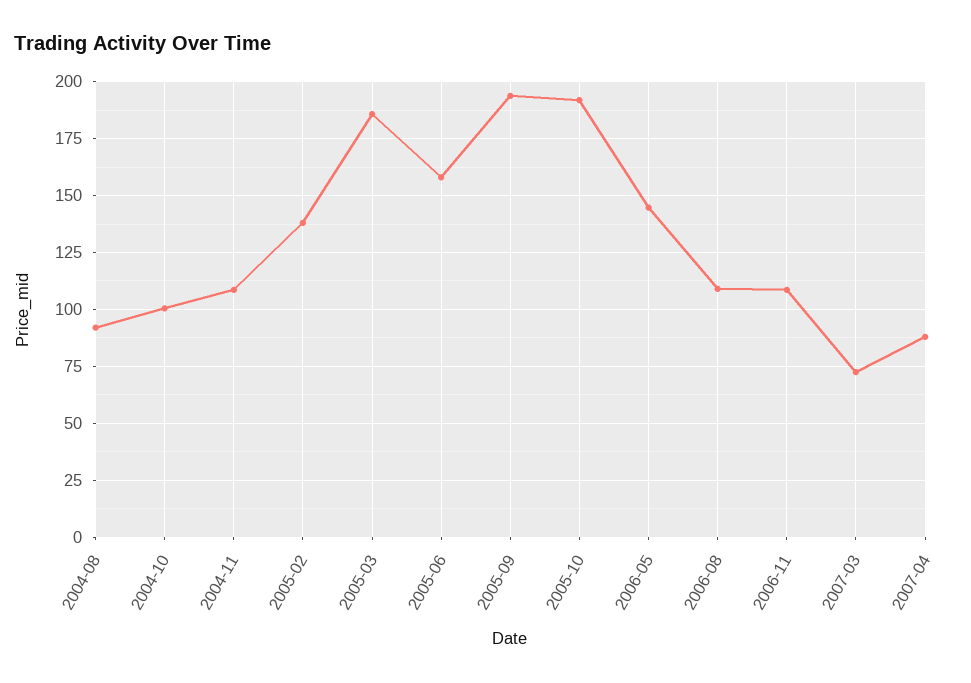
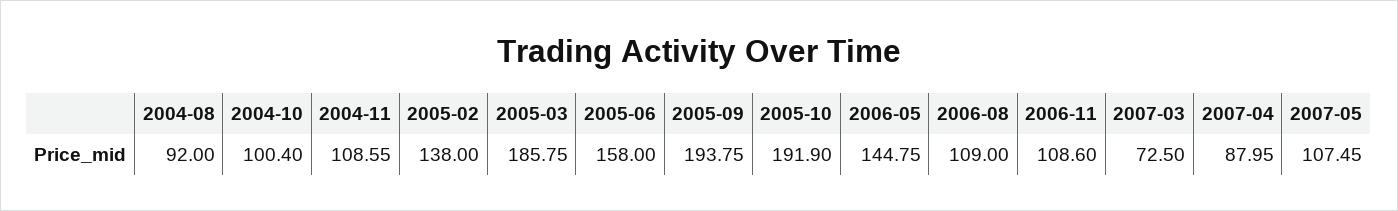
2007-05: none -> 107.45

